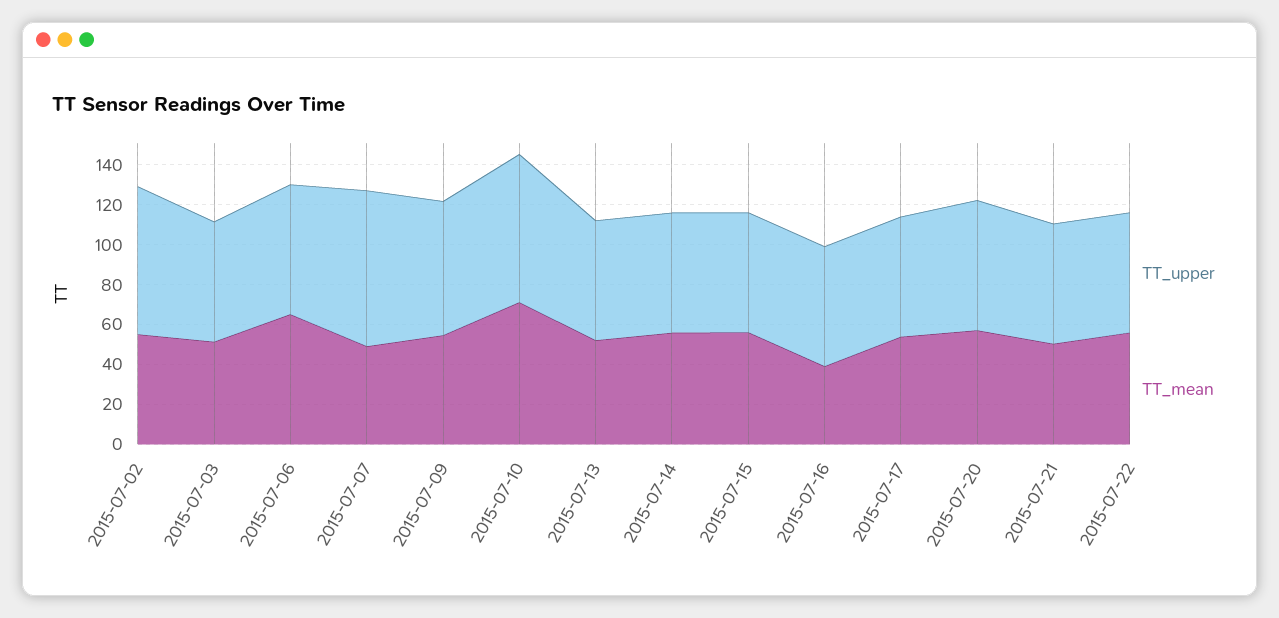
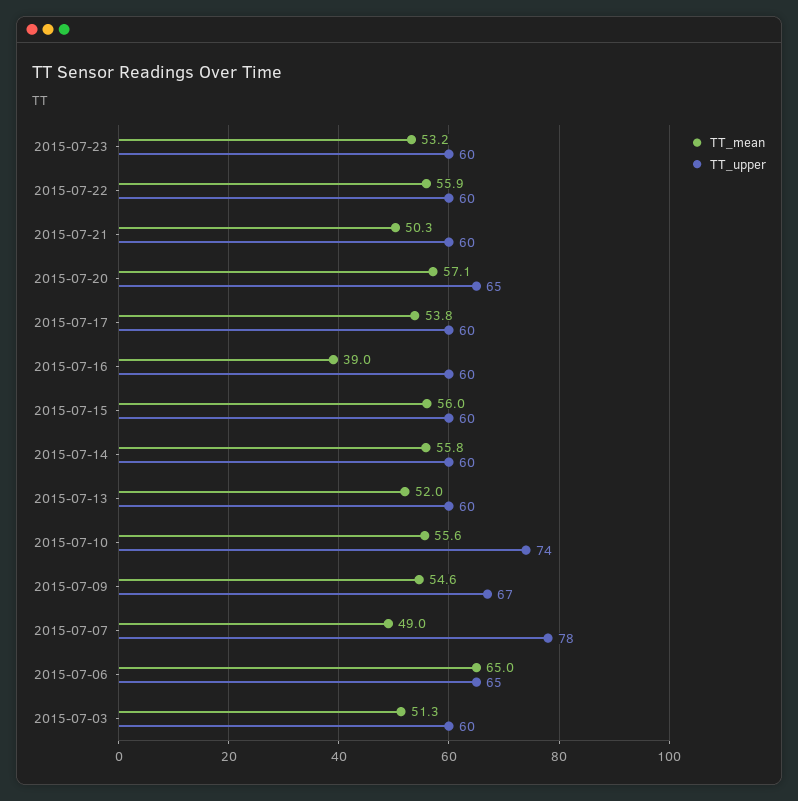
TT_upper, 2015-07-02: 75 -> none
TT_mean, 2015-07-02: 55 -> none
TT_mean, 2015-07-10: 70 -> 55.6
TT_mean, 2015-07-23: none -> 53.2
TT_upper, 2015-07-23: none -> 60

